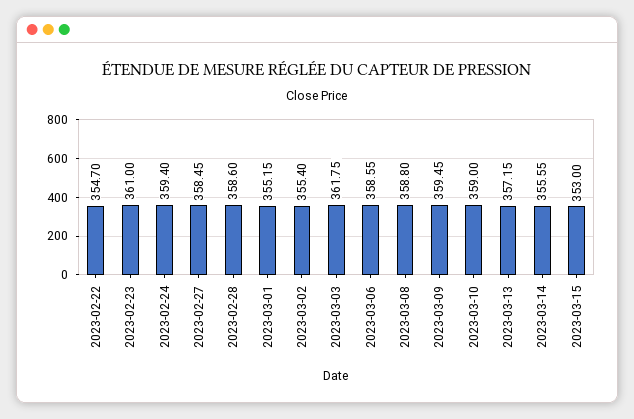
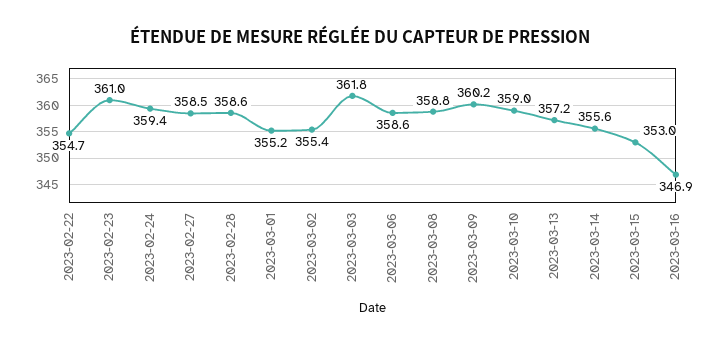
2023-03-09: 359.45 -> 360.2
2023-03-16: none -> 346.9

